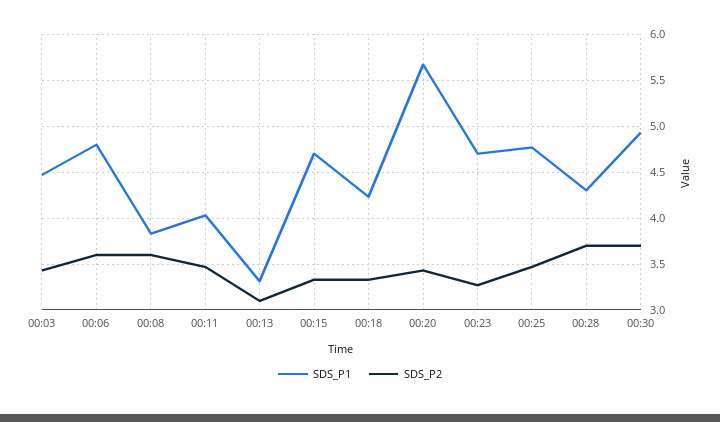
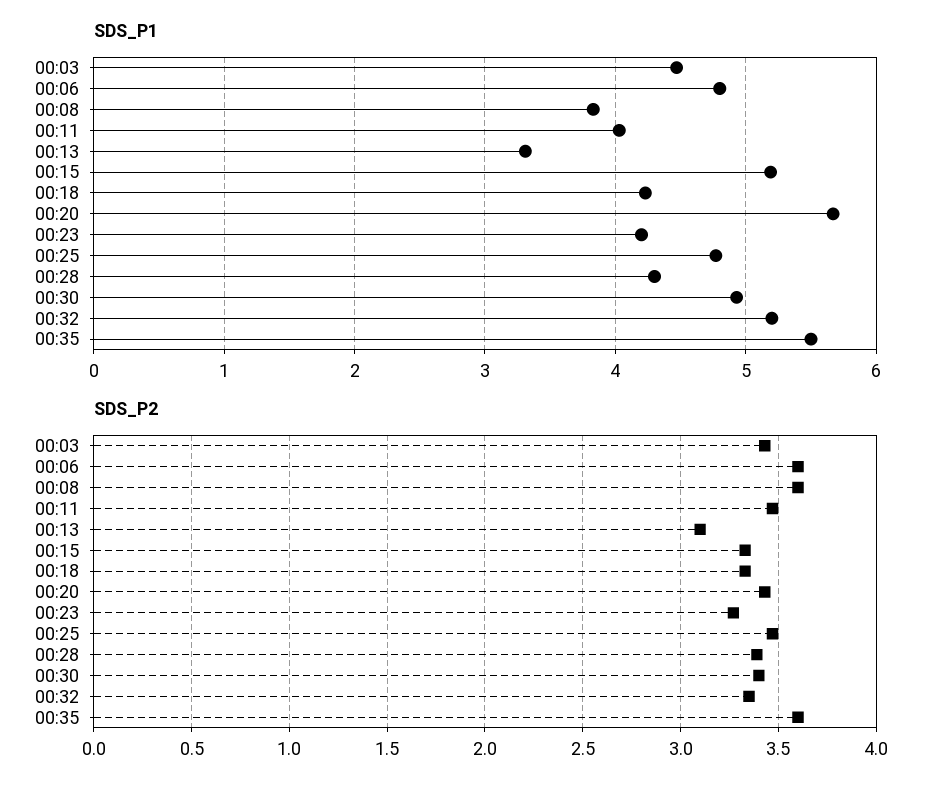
SDS_P1, 00:15: 4.7 -> 5.2
SDS_P1, 00:23: 4.7 -> 4.2
SDS_P2, 00:28: 3.7 -> 3.4
SDS_P2, 00:30: 3.7 -> 3.4
SDS_P1, 00:32: none -> 5.2
SDS_P1, 00:35: none -> 5.5
SDS_P2, 00:32: none -> 3.35
SDS_P2, 00:35: none -> 3.6

